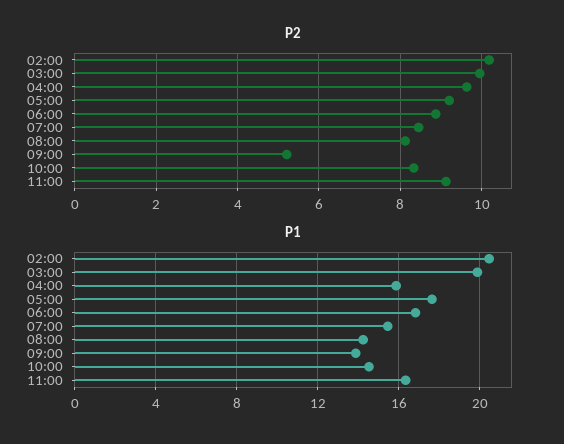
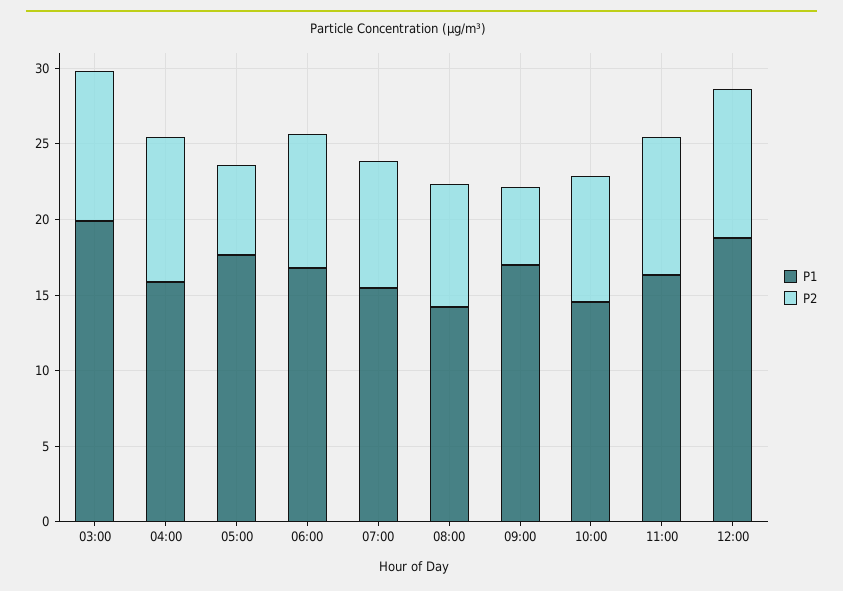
P2, 02:00: 10.2 -> none
P2, 05:00: 9.2 -> 6
P1, 02:00: 20.5 -> none
P1, 09:00: 14 -> 17
P1, 12:00: none -> 19
P2, 12:00: none -> 10

